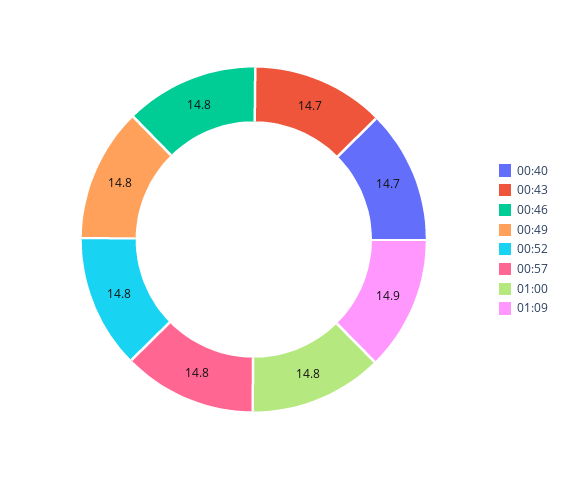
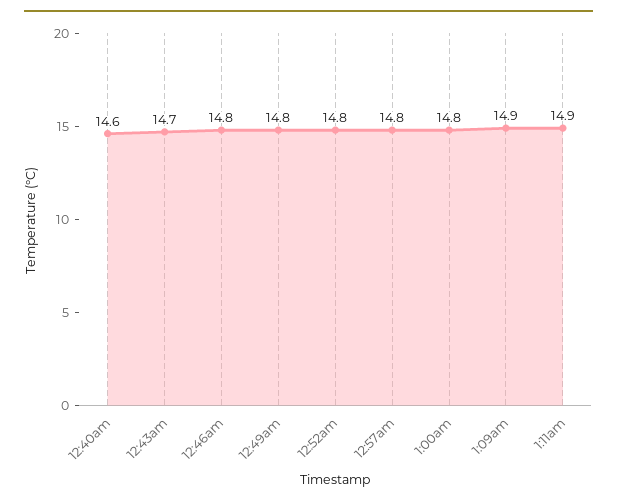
00:40: 14.7 -> 14.6
1:11am: none -> 14.9

